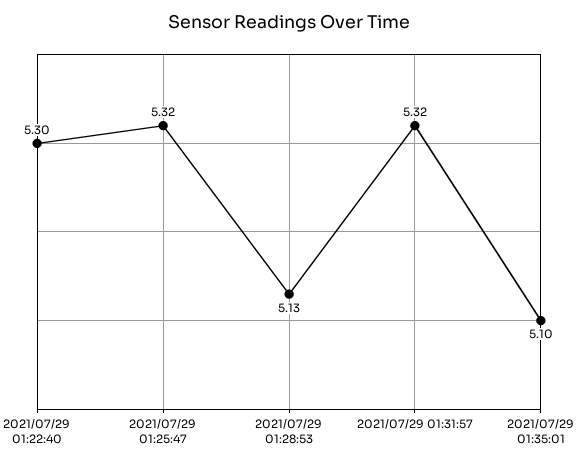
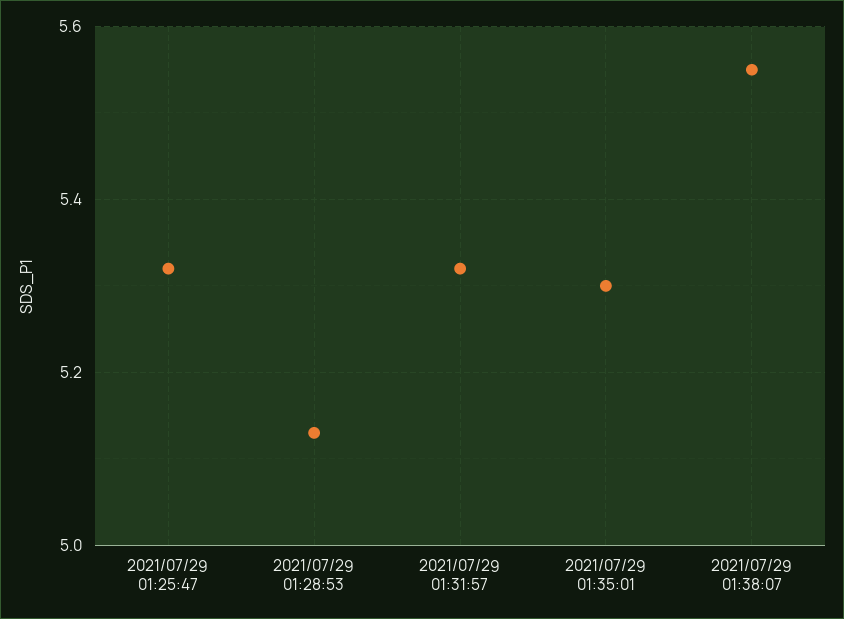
2021/07/29 01:22:40: 5.3 -> none
2021/07/29 01:35:01: 5.1 -> 5.3
2021/07/29 01:38:07: none -> 5.55

